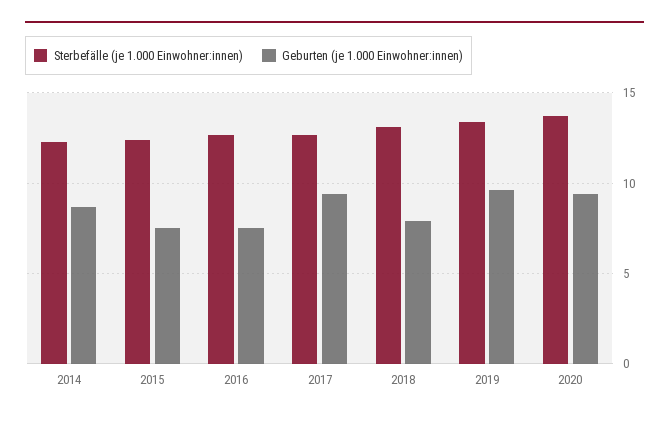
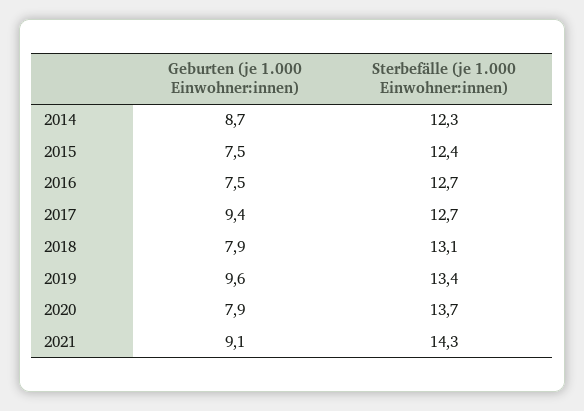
Geburten (je 1.000 Einwohner:innen), 2020: 9.5 -> 7.9
Geburten (je 1.000 Einwohner:innen), 2021: none -> 9.1
Sterbefälle (je 1.000 Einwohner:innen), 2021: none -> 14.3

